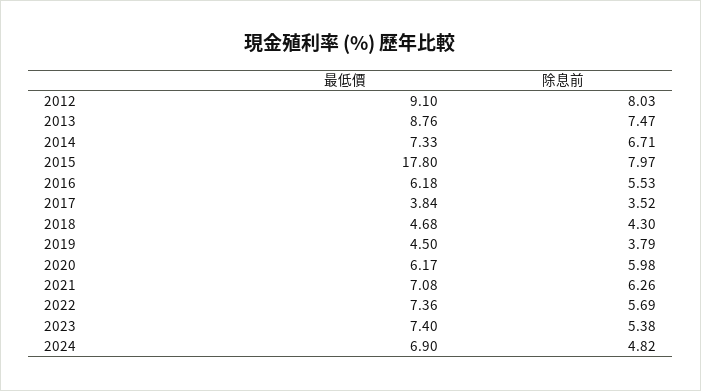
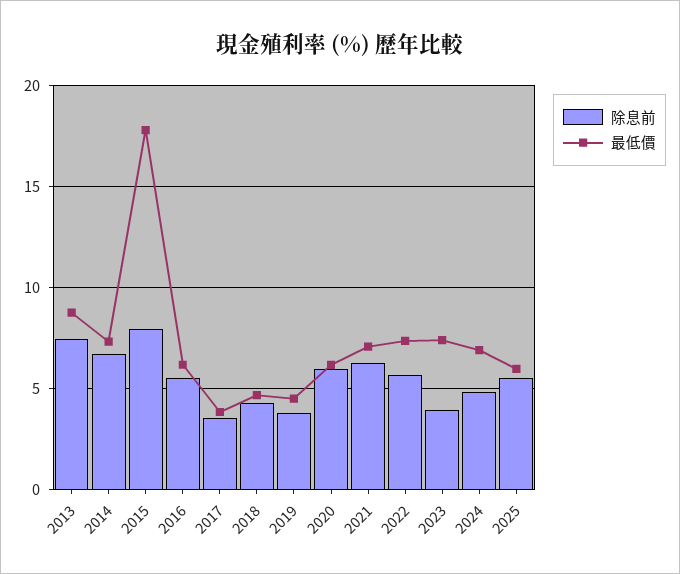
最低價, 2012: 9.1 -> none
除息前, 2012: 8.03 -> none
除息前, 2023: 5.38 -> 4
除息前, 2025: none -> 5.5
最低價, 2025: none -> 6

